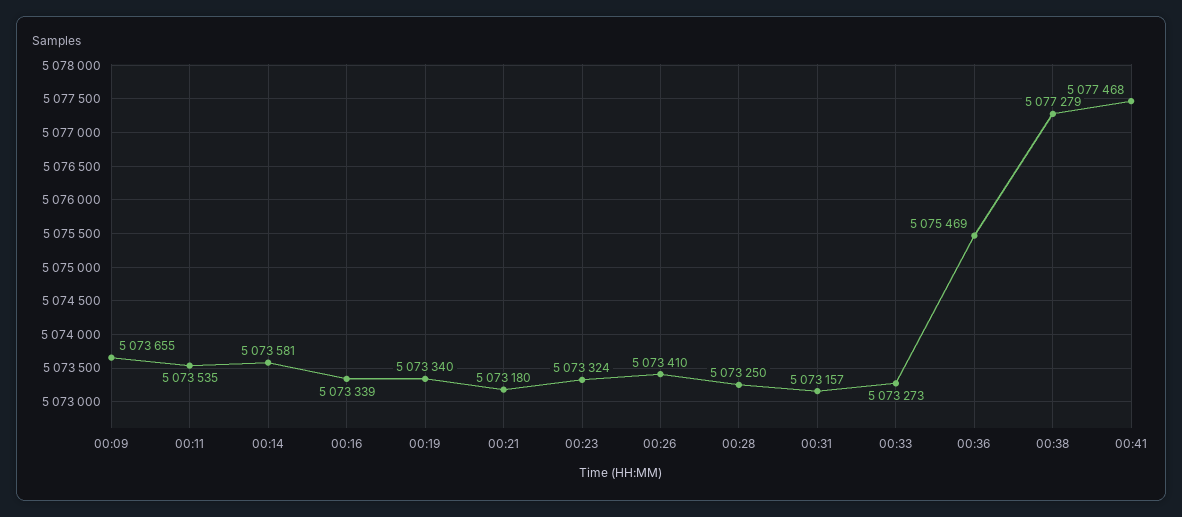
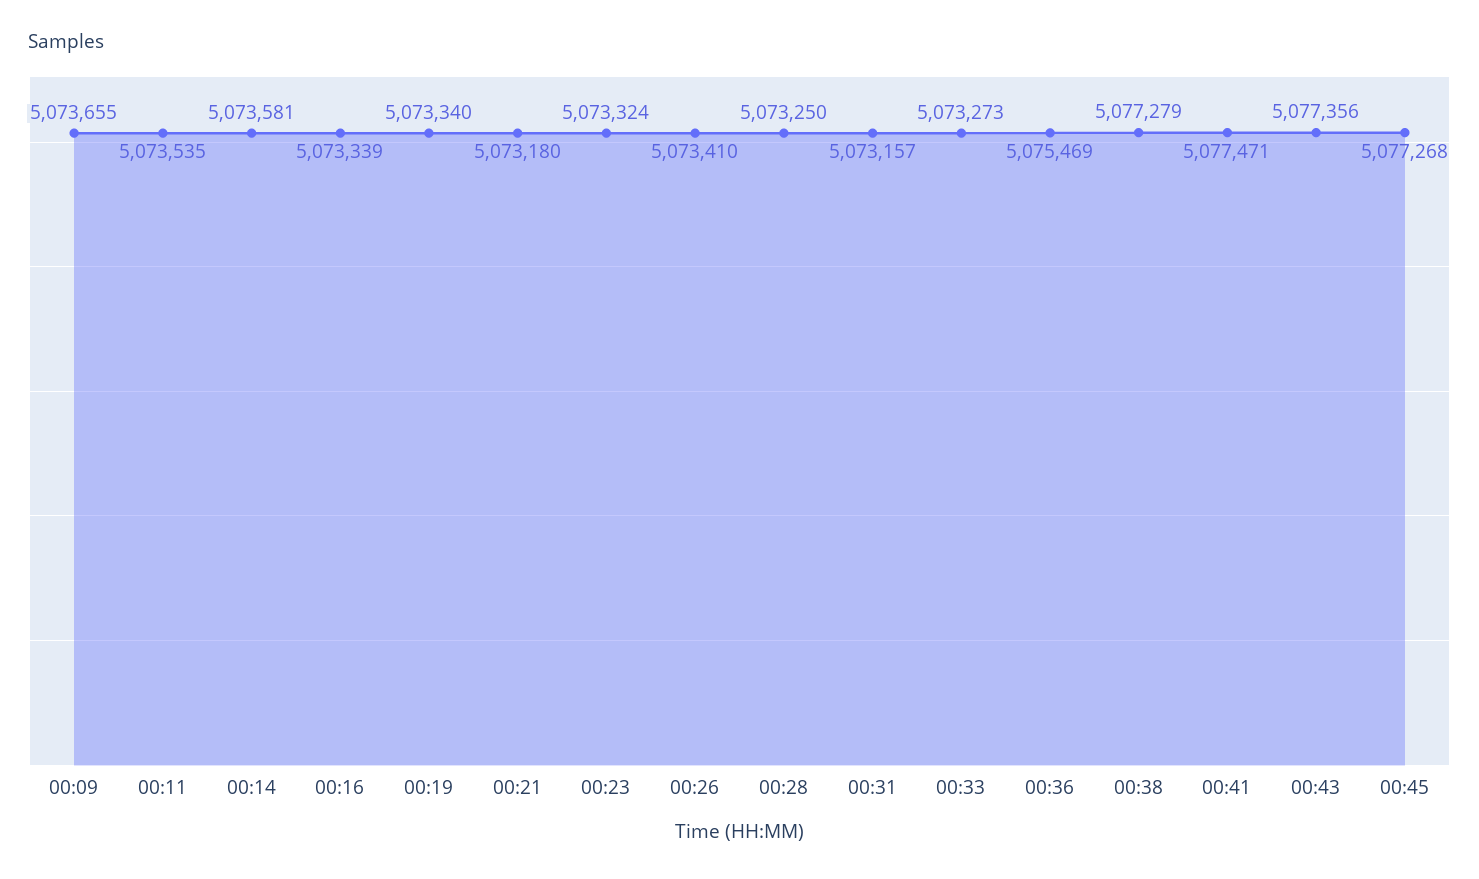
00:41: 5077468 -> 5077471
00:43: none -> 5077356
00:45: none -> 5077268

